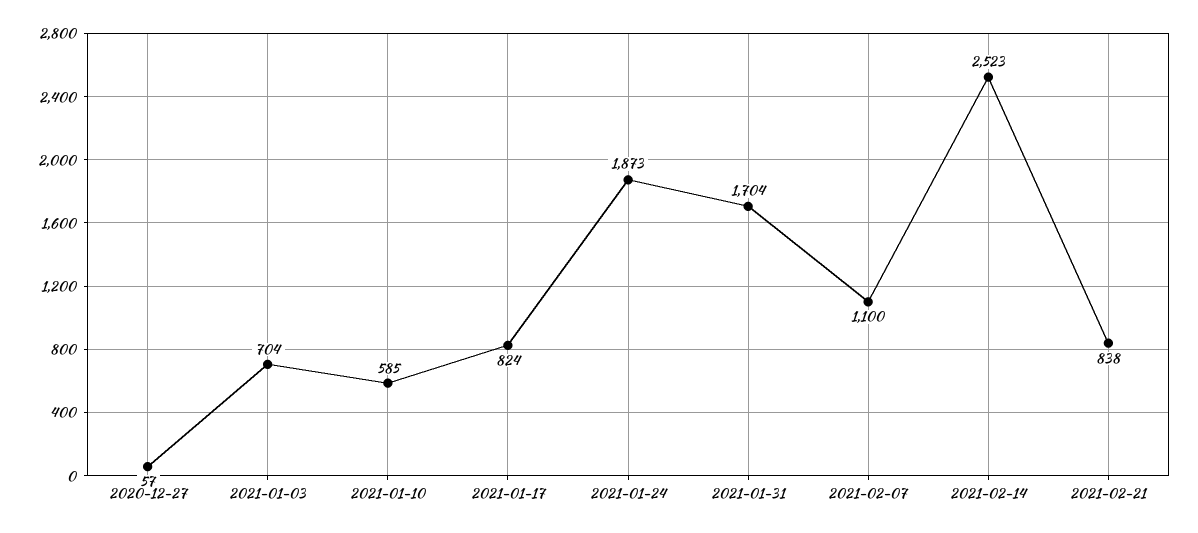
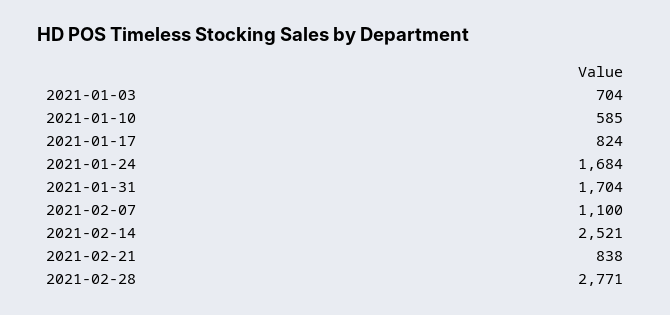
2020-12-27: 57 -> none
2021-01-24: 1873 -> 1684
2021-02-14: 2523 -> 2521
2021-02-28: none -> 2771

